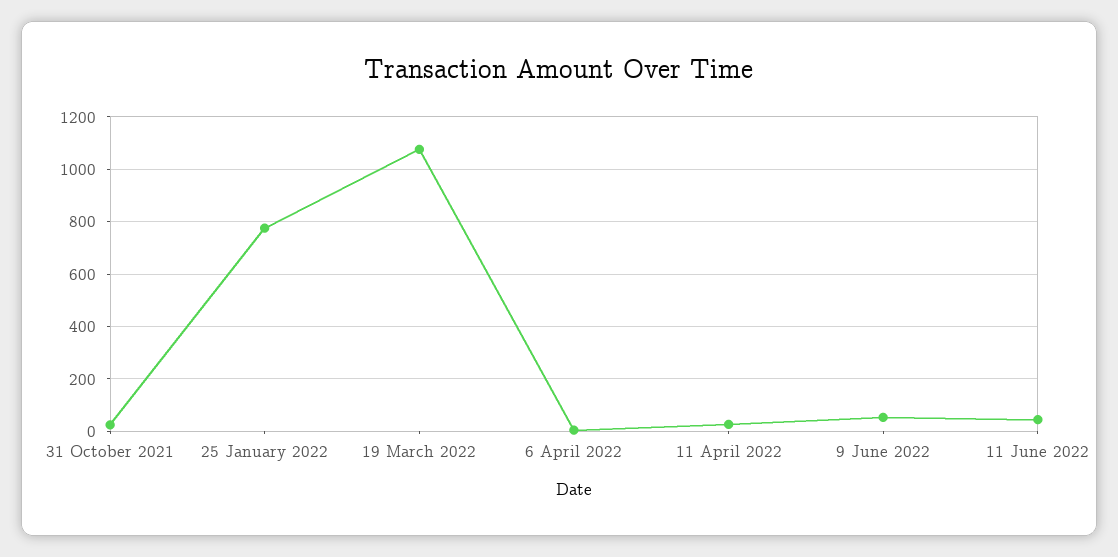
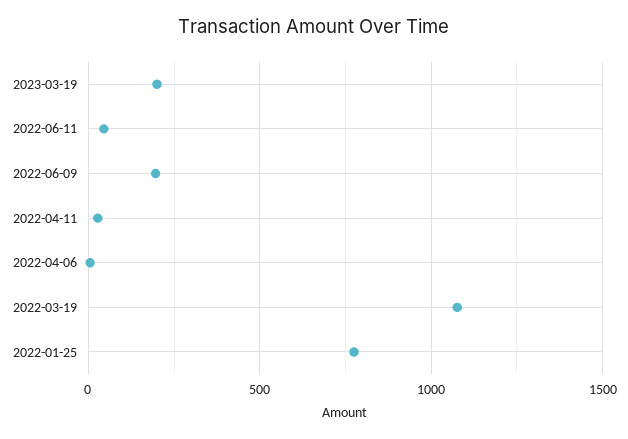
31 October 2021: 25 -> none
9 June 2022: 50 -> 200
2023-03-19: none -> 200

